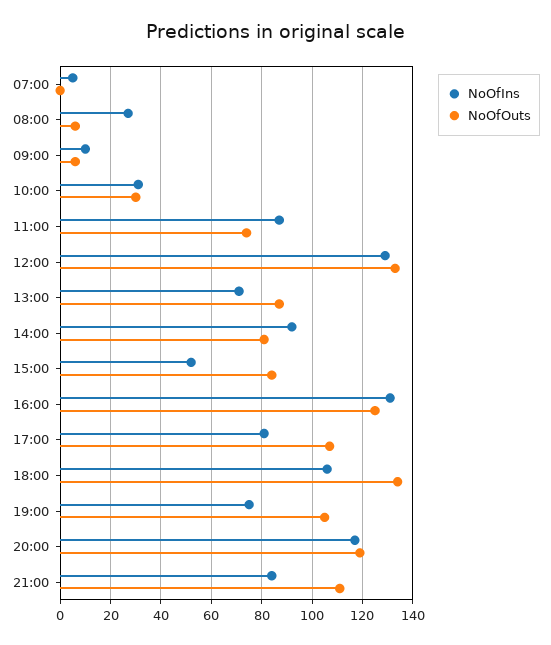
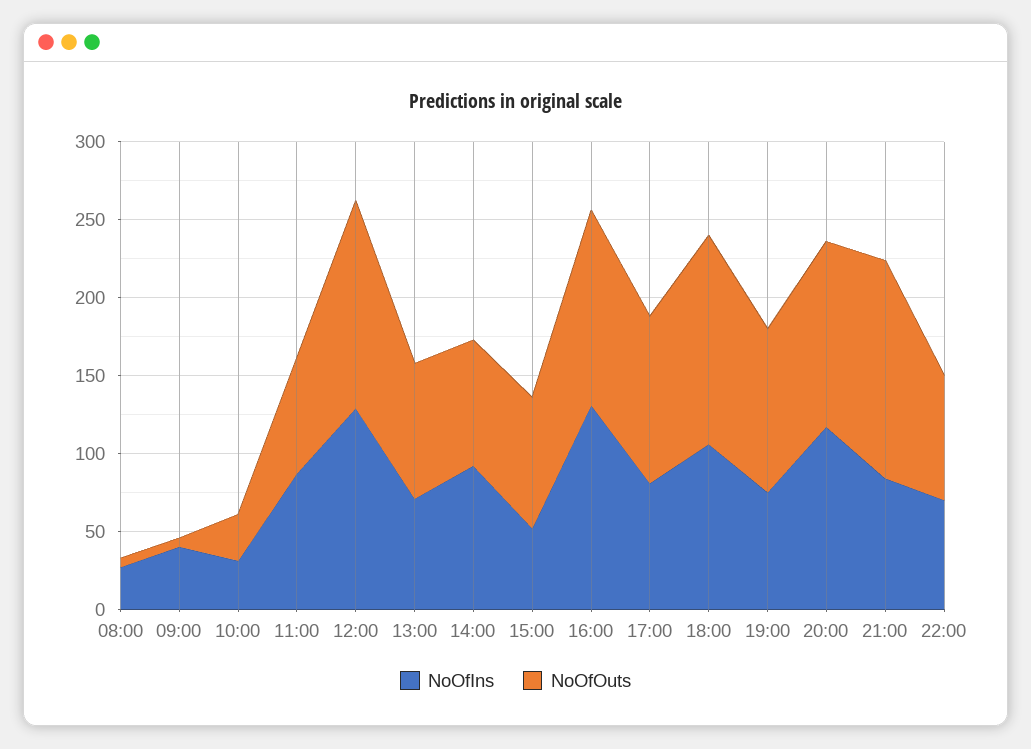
NoOfIns, 07:00: 5 -> none
NoOfOuts, 07:00: 0 -> none
NoOfIns, 09:00: 10 -> 40
NoOfOuts, 21:00: 110 -> 140
NoOfIns, 22:00: none -> 70
NoOfOuts, 22:00: none -> 80

